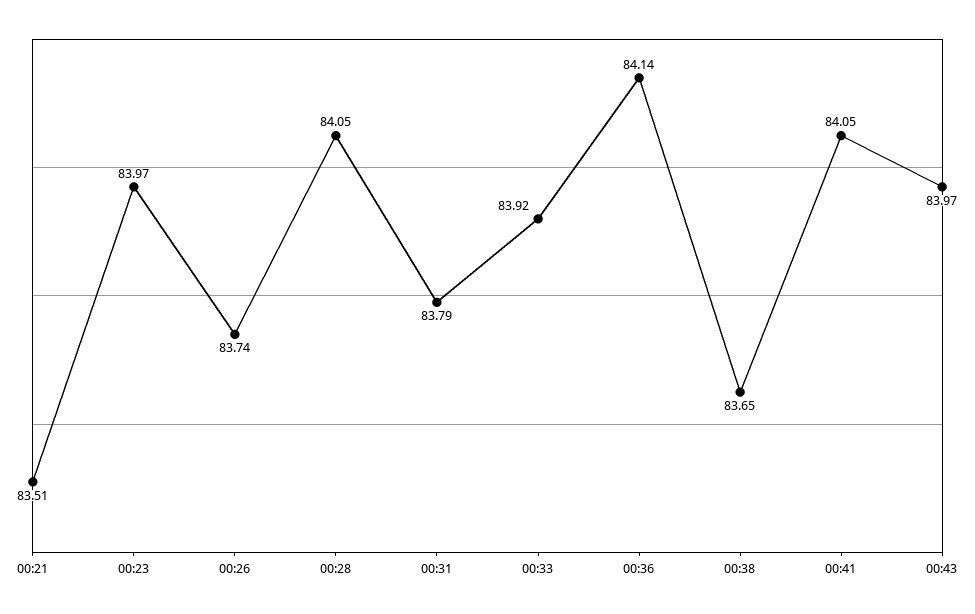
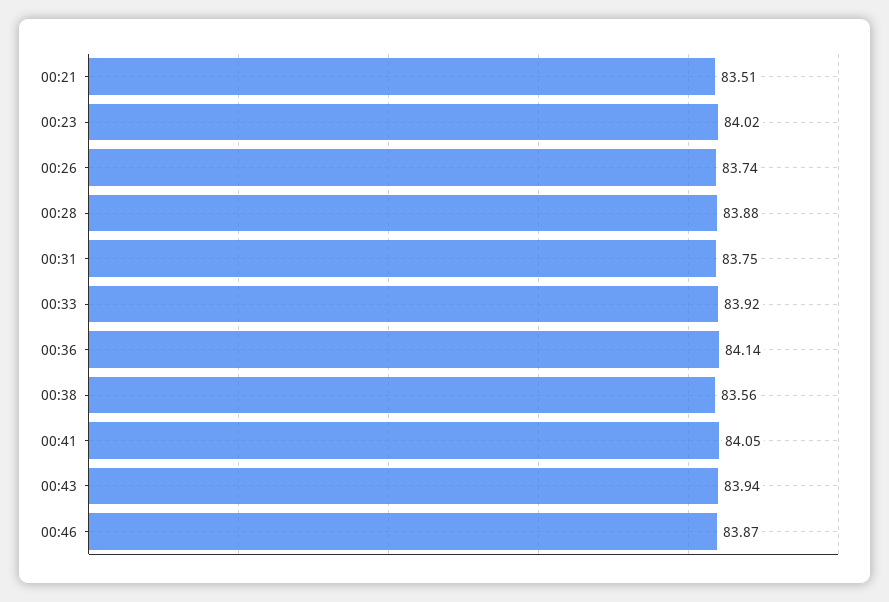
00:23: 83.97 -> 84.02
00:28: 84.05 -> 83.88
00:31: 83.79 -> 83.75
00:38: 83.65 -> 83.56
00:43: 83.97 -> 83.94
00:46: none -> 83.87

